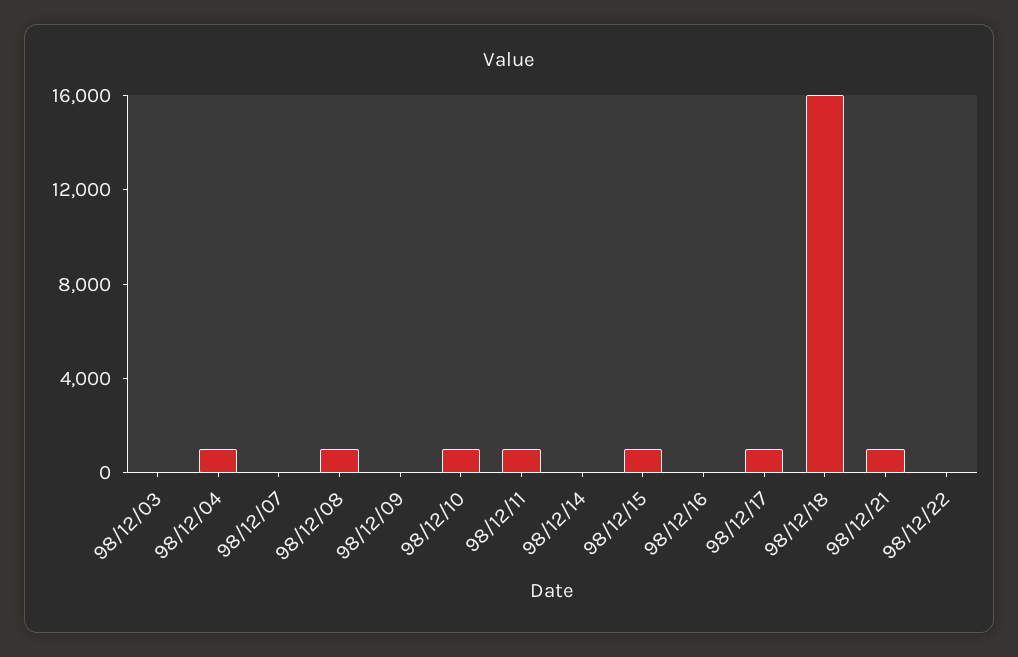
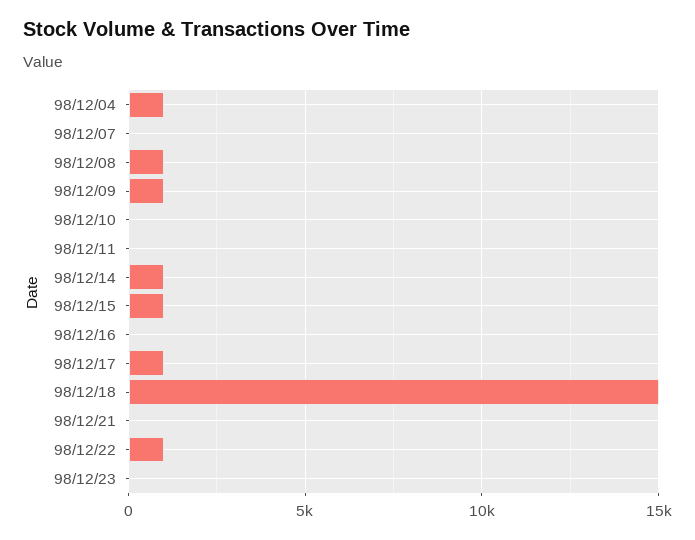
98/12/03: 0 -> none
98/12/09: 0 -> 1000
98/12/10: 1000 -> 0
98/12/11: 1000 -> 0
98/12/14: 0 -> 1000
98/12/18: 16000 -> 15000
98/12/21: 1000 -> 0
98/12/22: 0 -> 1000
98/12/23: none -> 0

